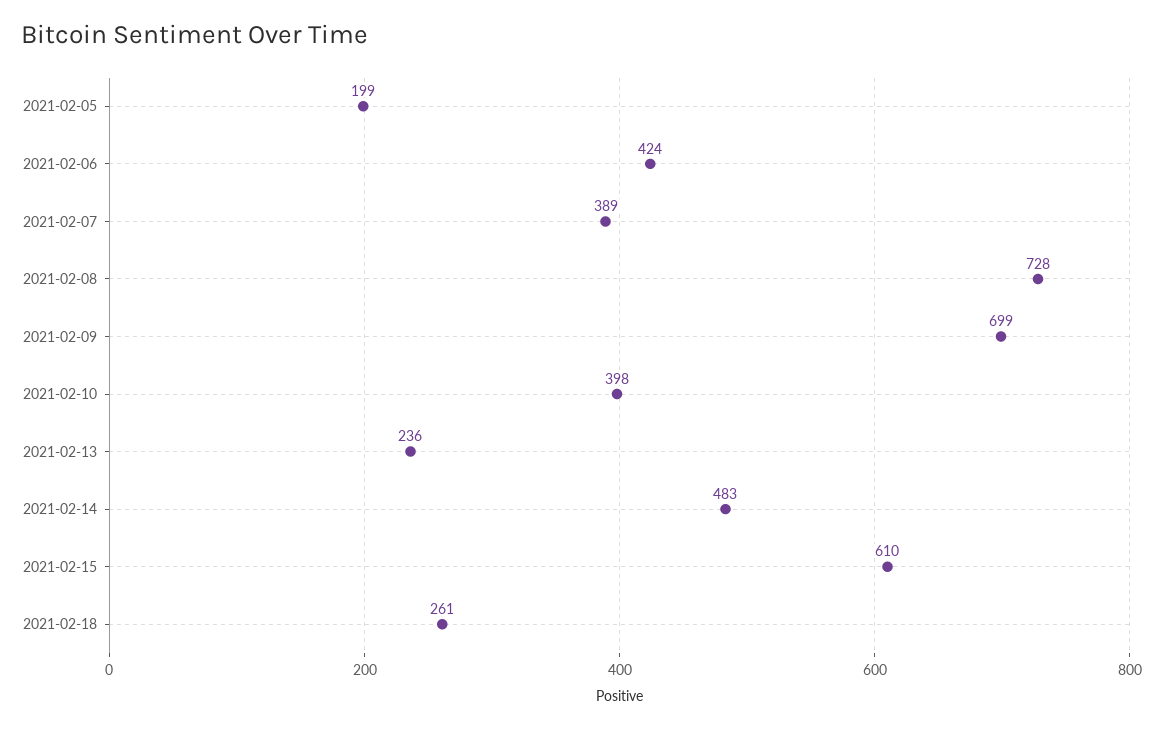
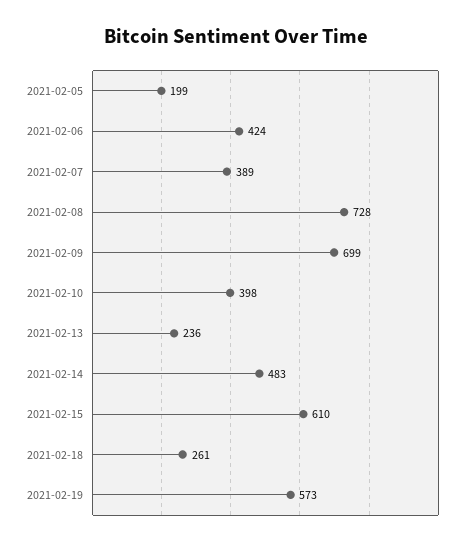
2021-02-19: none -> 573

